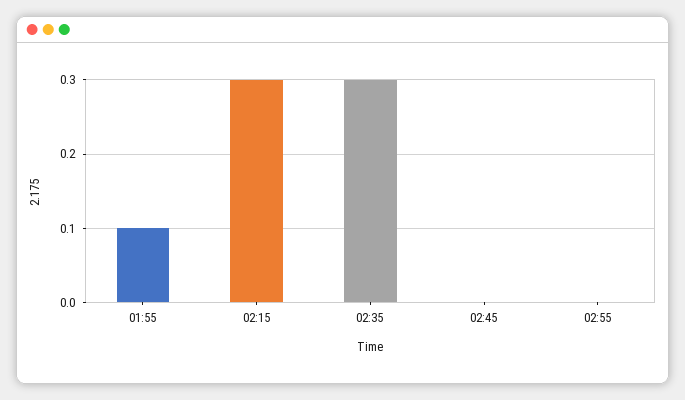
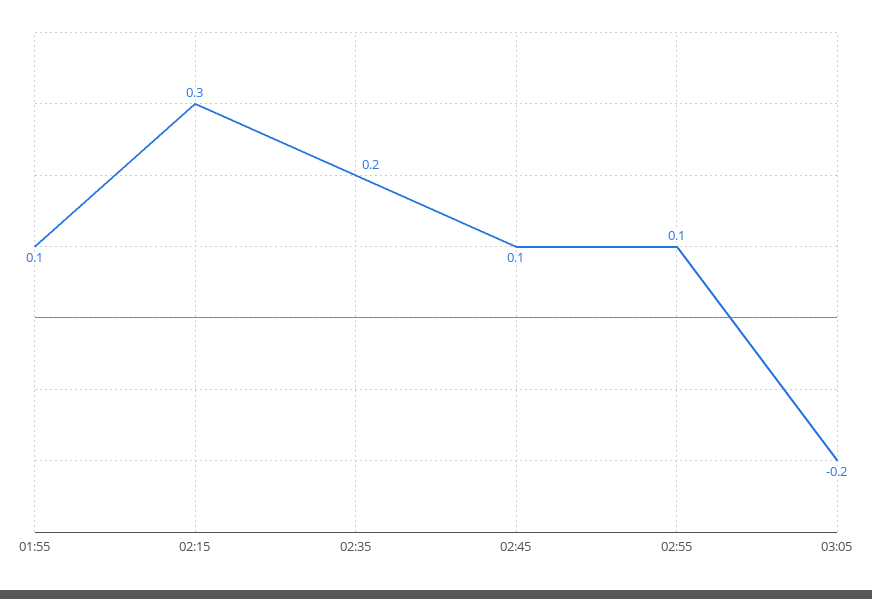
02:35: 0.3 -> 0.2
02:45: 0 -> 0.1
02:55: 0 -> 0.1
03:05: none -> -0.2

